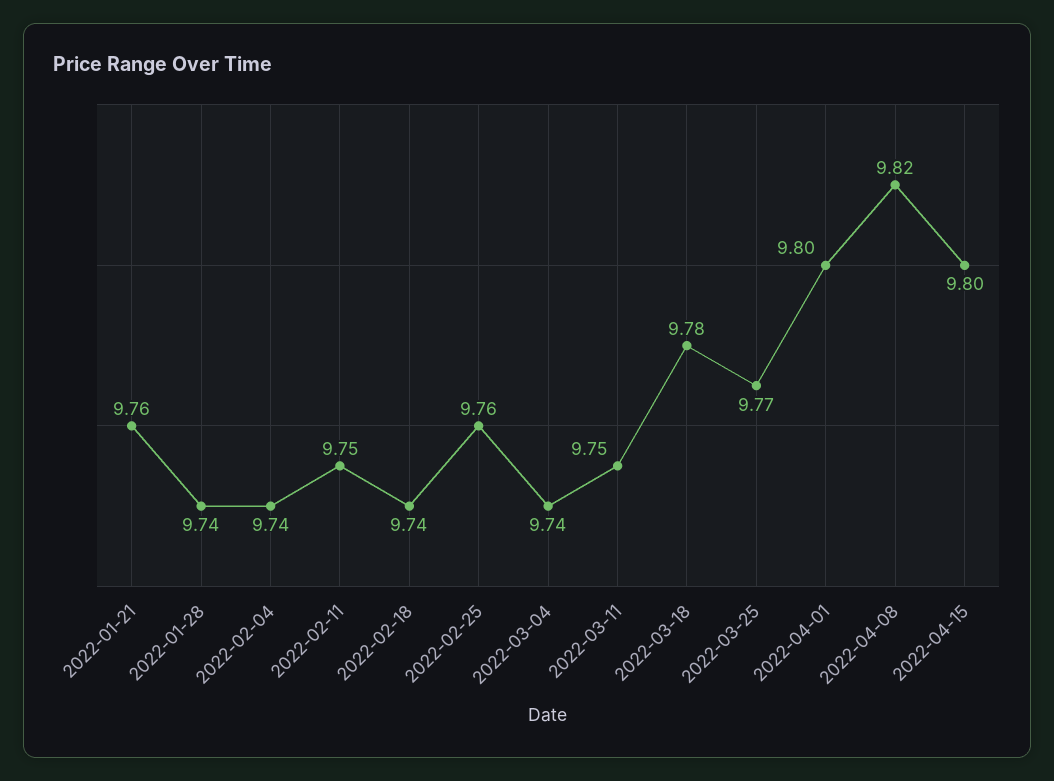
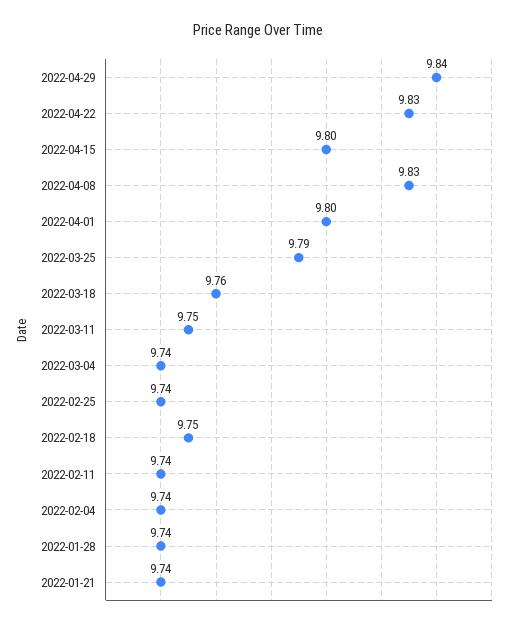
2022-01-21: 9.76 -> 9.74
2022-02-11: 9.75 -> 9.74
2022-02-18: 9.74 -> 9.75
2022-02-25: 9.76 -> 9.74
2022-03-18: 9.78 -> 9.76
2022-03-25: 9.77 -> 9.79
2022-04-08: 9.82 -> 9.83
2022-04-29: none -> 9.84
2022-04-22: none -> 9.83

